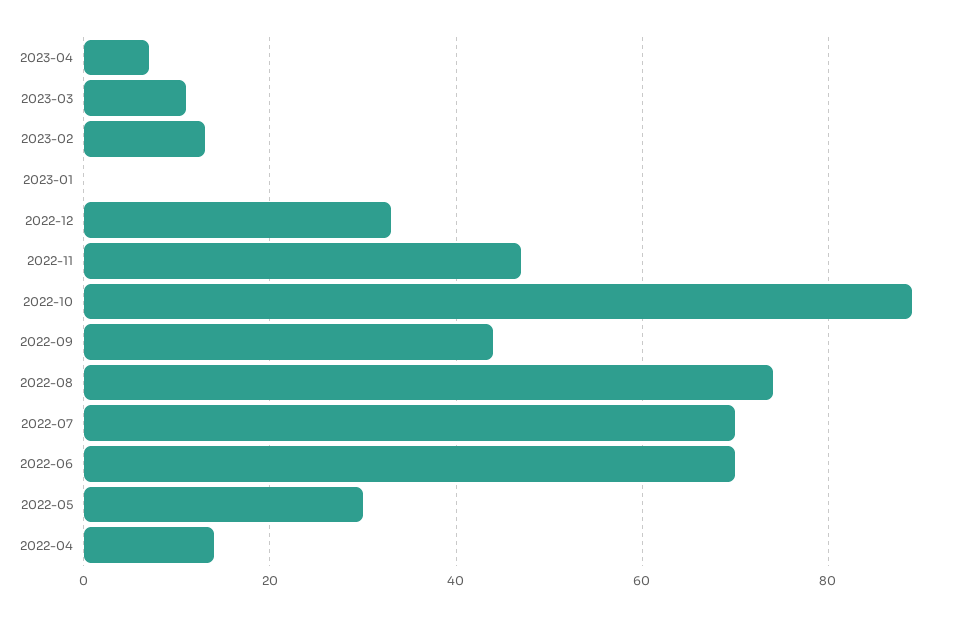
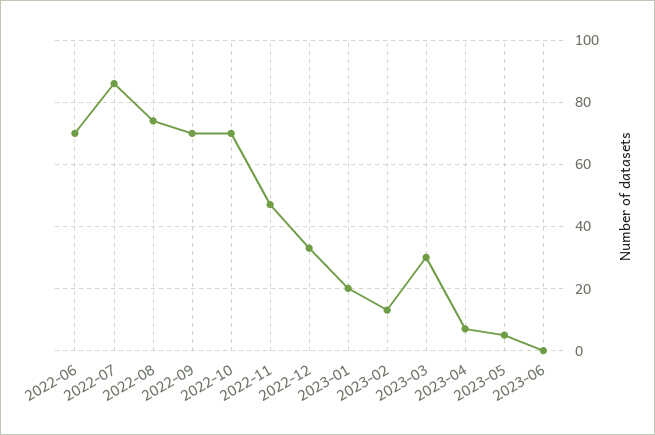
2023-03: 10 -> 30
2023-01: 0 -> 20
2022-10: 90 -> 70
2022-09: 45 -> 70
2022-07: 70 -> 85
2022-05: 30 -> none
2022-04: 15 -> none
2023-05: none -> 5
2023-06: none -> 0

